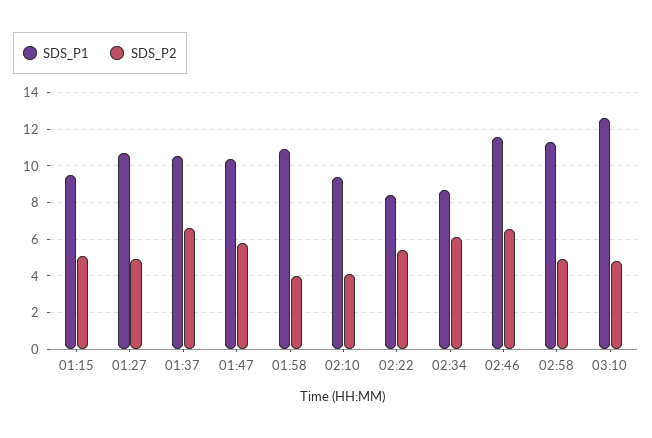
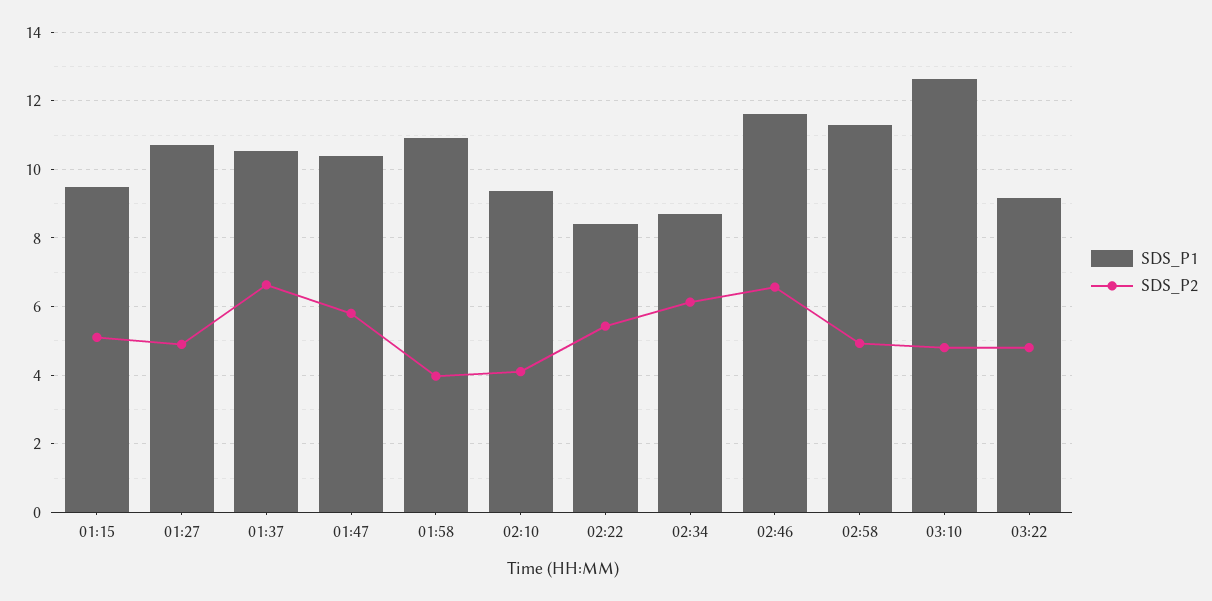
SDS_P1, 03:22: none -> 9.2
SDS_P2, 03:22: none -> 4.8

